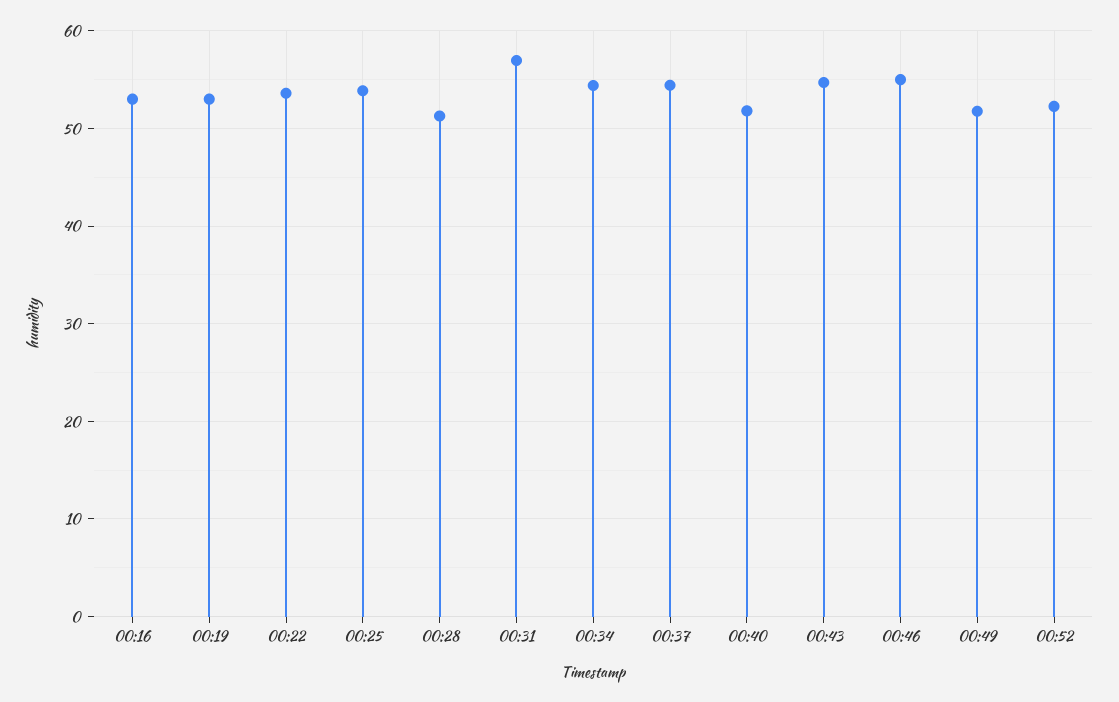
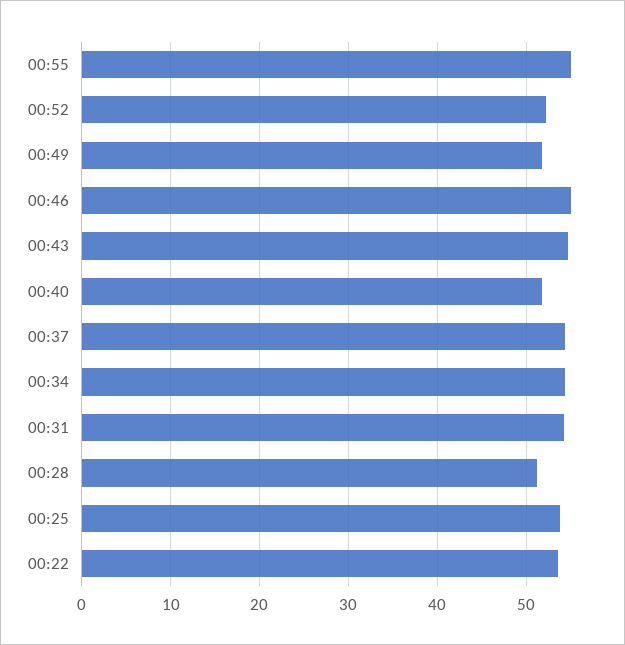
00:16: 53 -> none
00:19: 53 -> none
00:31: 57 -> 54
00:55: none -> 55

